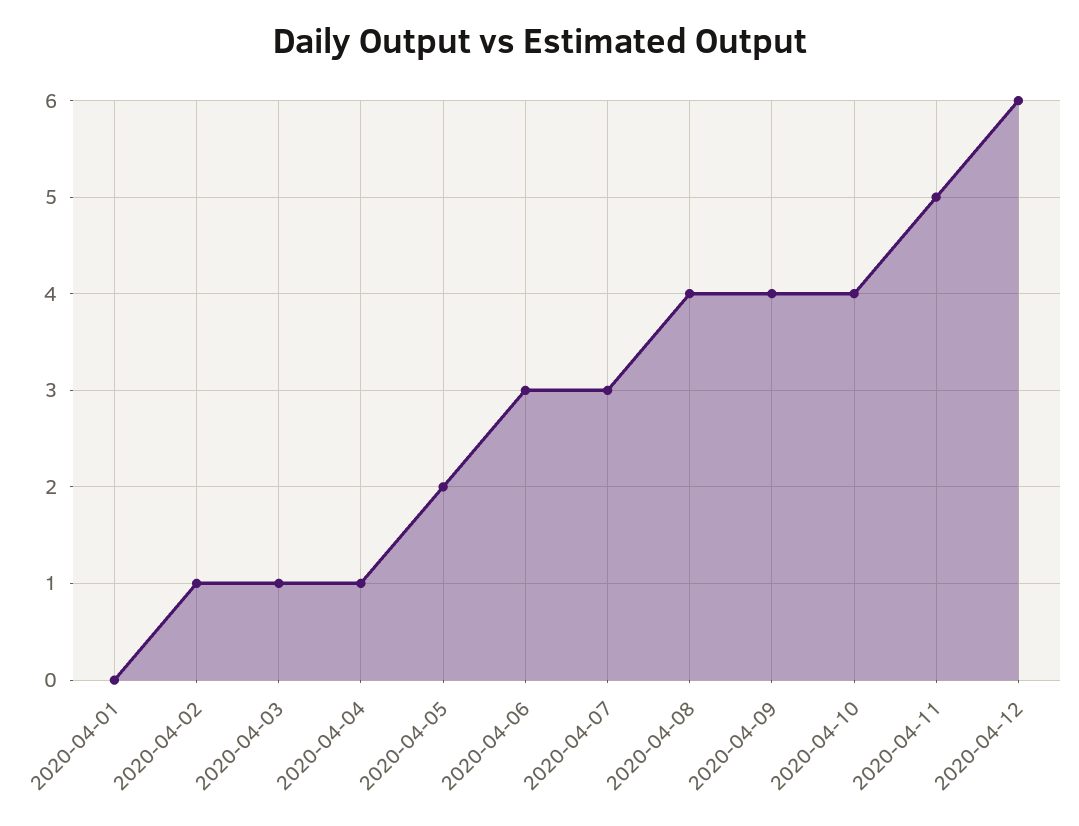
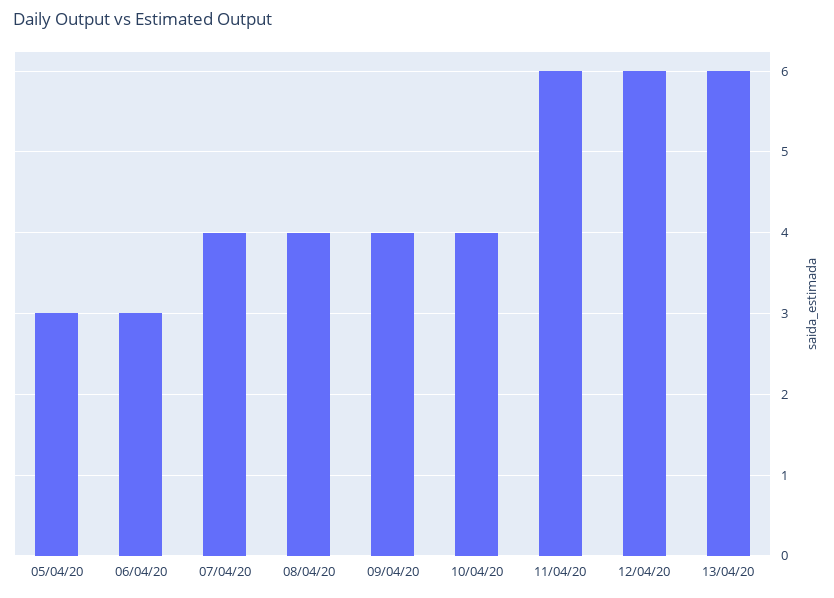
2020-04-01: 0 -> none
2020-04-02: 1 -> none
2020-04-03: 1 -> none
2020-04-04: 1 -> none
2020-04-05: 2 -> 3
2020-04-07: 3 -> 4
2020-04-11: 5 -> 6
13/04/20: none -> 6

